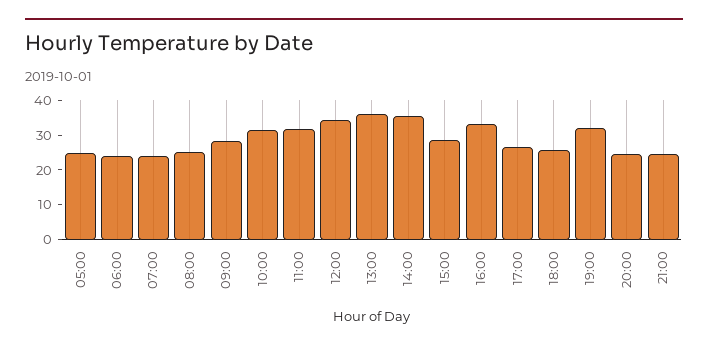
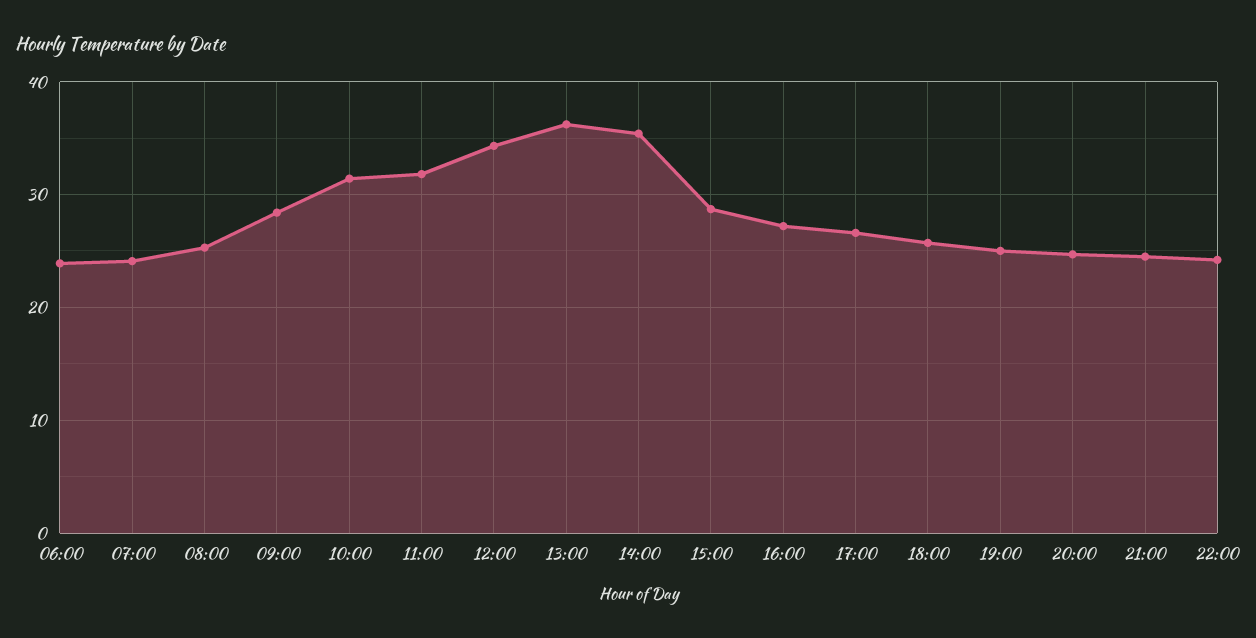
05:00: 25 -> none
16:00: 32.5 -> 27
19:00: 32.5 -> 25
22:00: none -> 24

